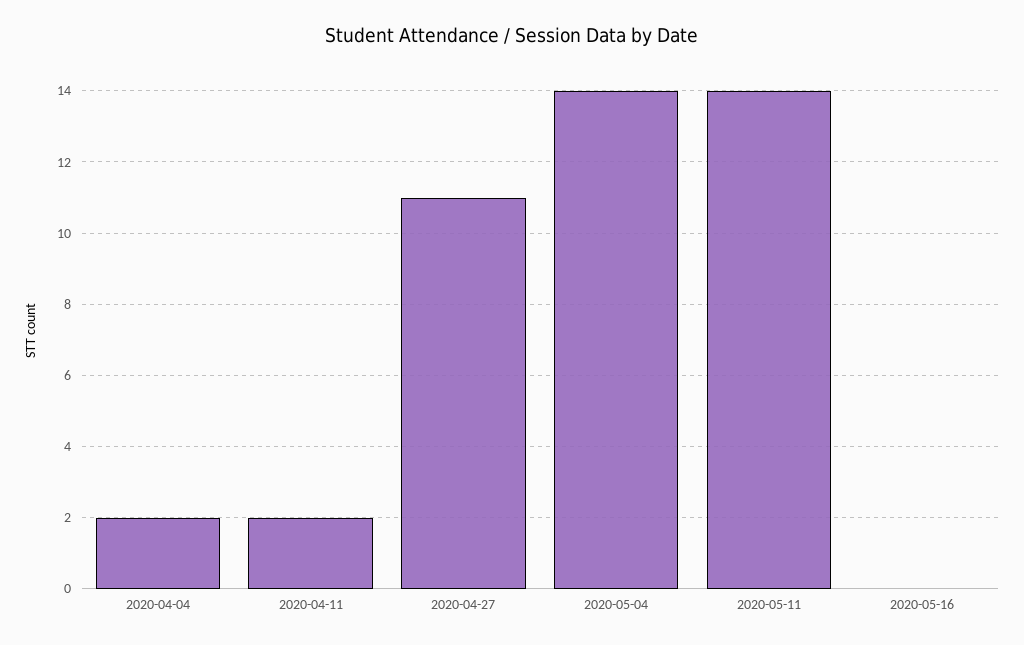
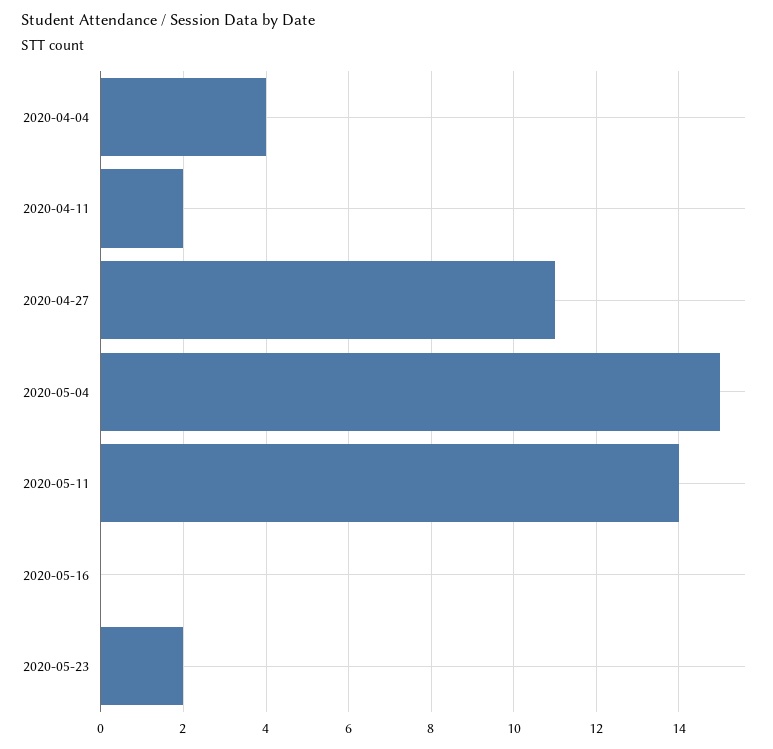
2020-04-04: 2 -> 4
2020-05-04: 14 -> 15
2020-05-23: none -> 2

